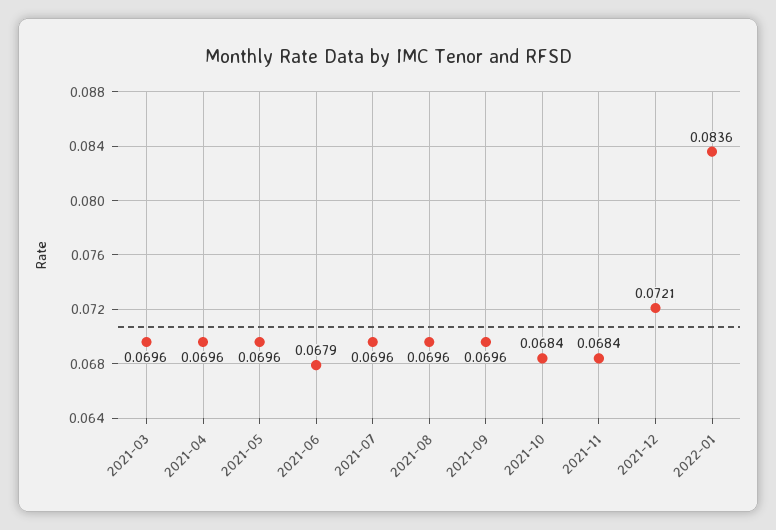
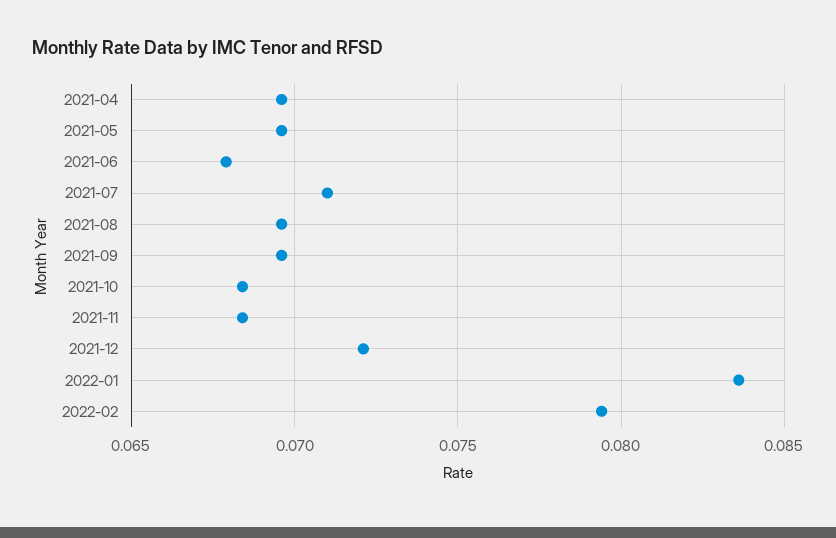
2021-03: 0.0696 -> none
2021-07: 0.0696 -> 0.071
2022-02: none -> 0.0795

